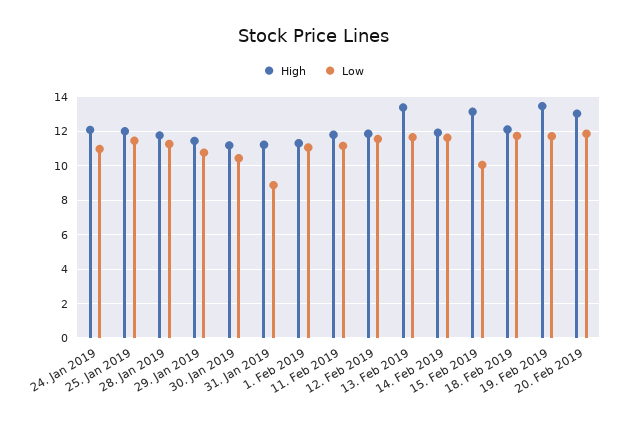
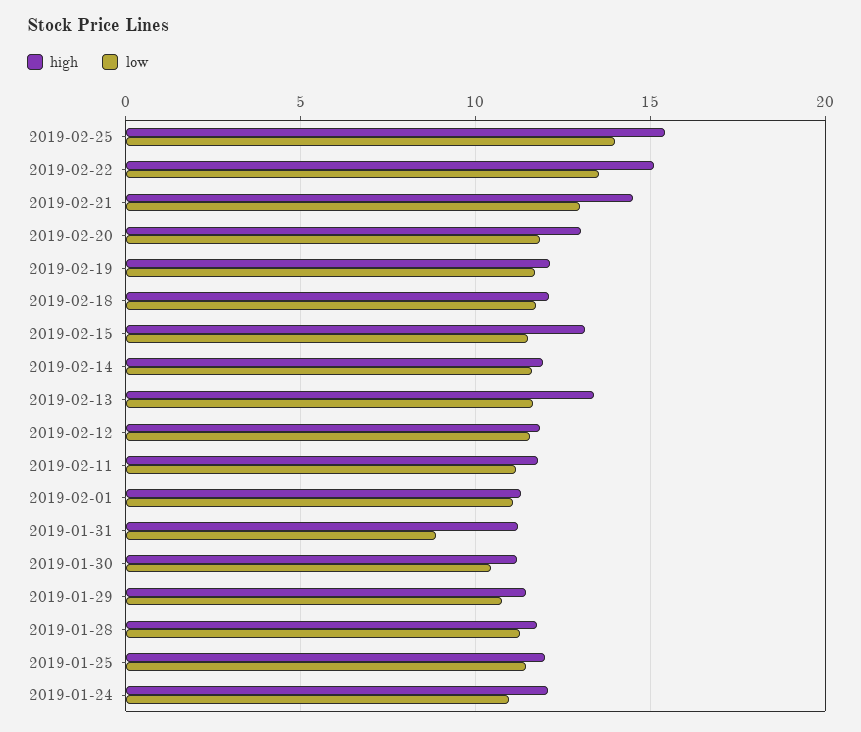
Low, 15. Feb 2019: 10 -> 11.5
High, 19. Feb 2019: 13.5 -> 12
High, 2019-02-25: none -> 15.5
Low, 2019-02-25: none -> 14
High, 2019-02-22: none -> 15
Low, 2019-02-22: none -> 13.5
High, 2019-02-21: none -> 14.5
Low, 2019-02-21: none -> 13

